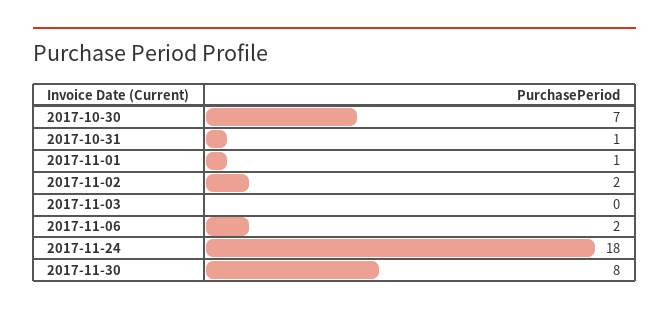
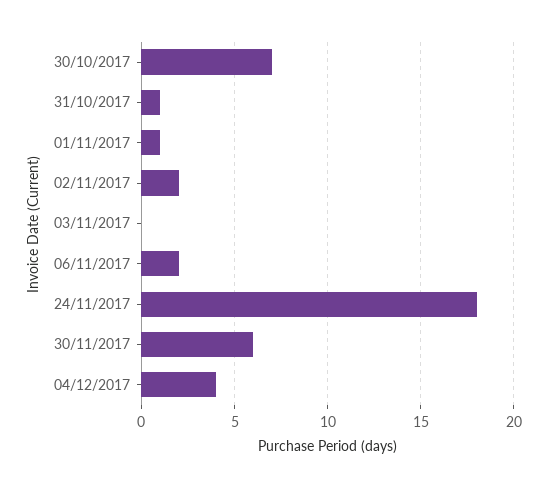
2017-11-30: 8 -> 6
04/12/2017: none -> 4

